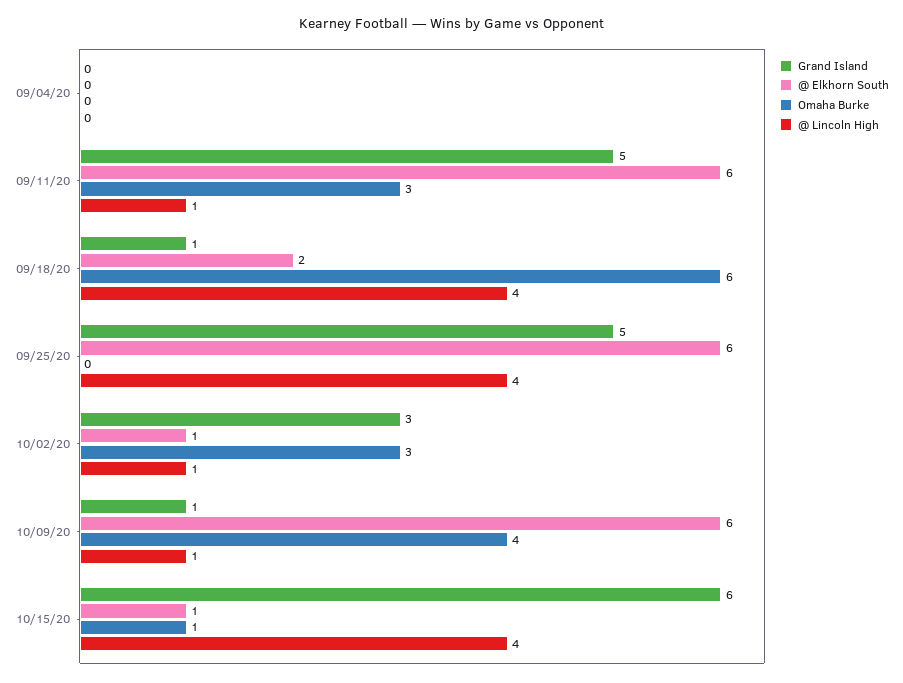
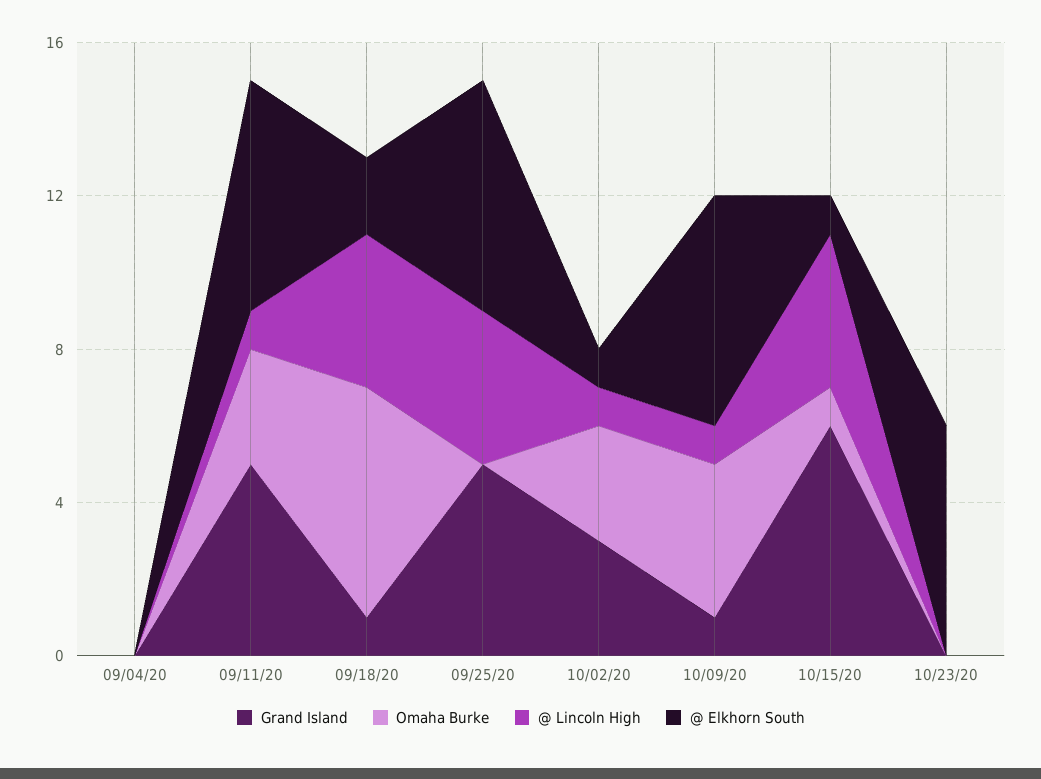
Grand Island, 10/23/20: none -> 0
Omaha Burke, 10/23/20: none -> 0
@ Lincoln High, 10/23/20: none -> 0
@ Elkhorn South, 10/23/20: none -> 6

